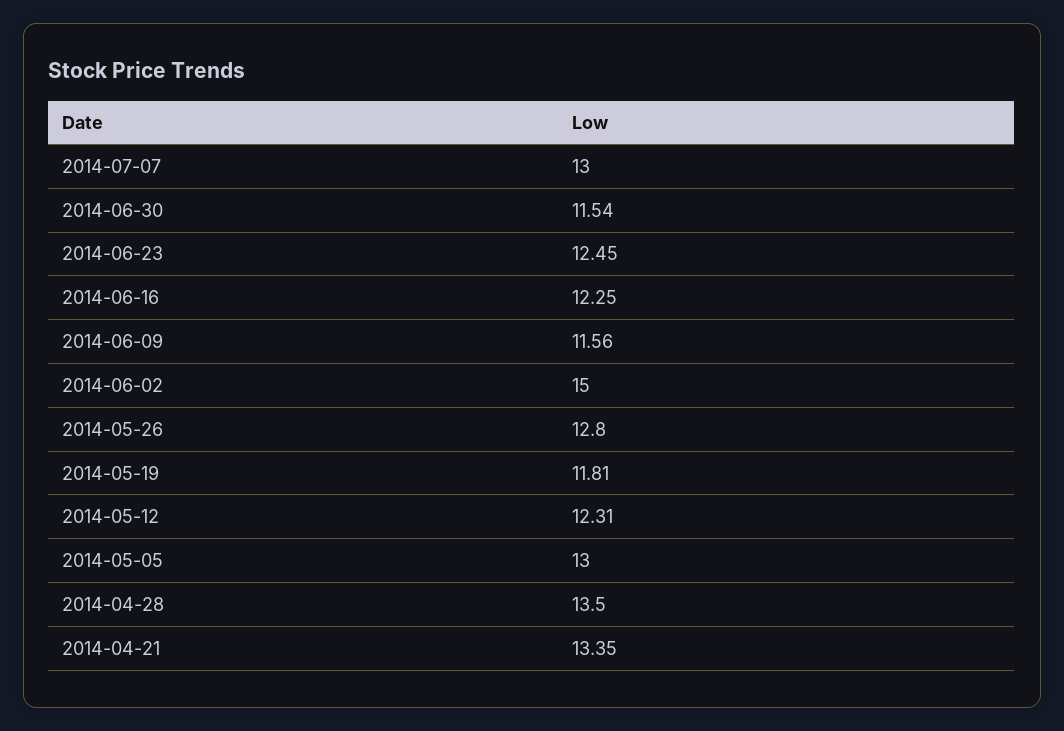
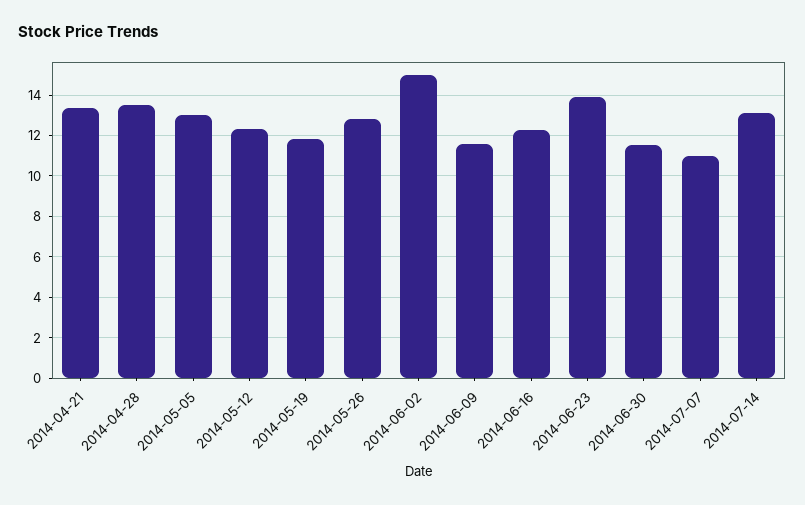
2014-07-07: 13 -> 11
2014-06-23: 12.45 -> 14
2014-07-14: none -> 13

